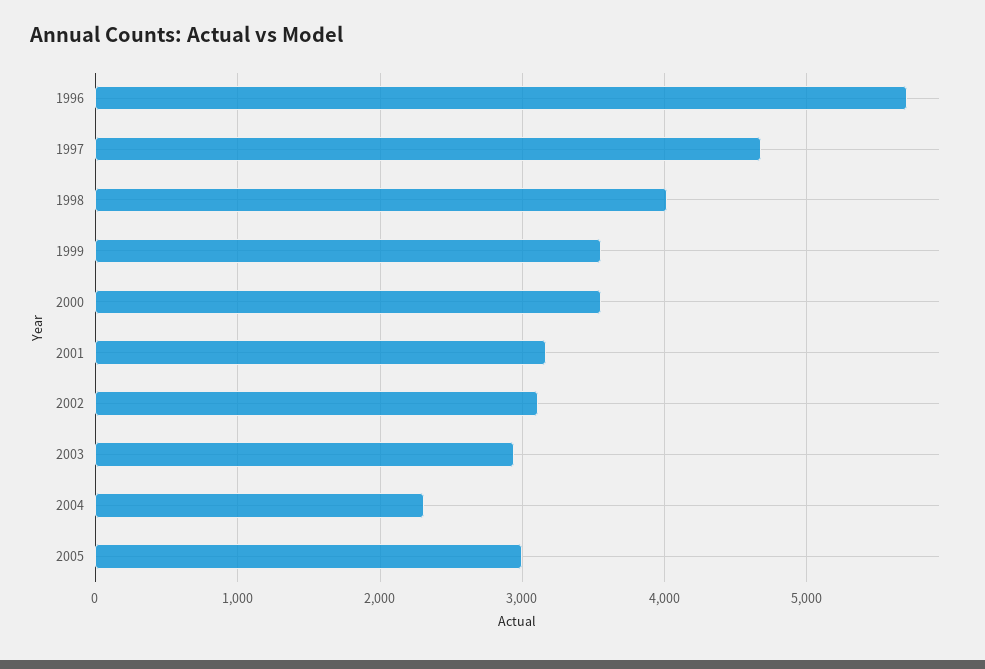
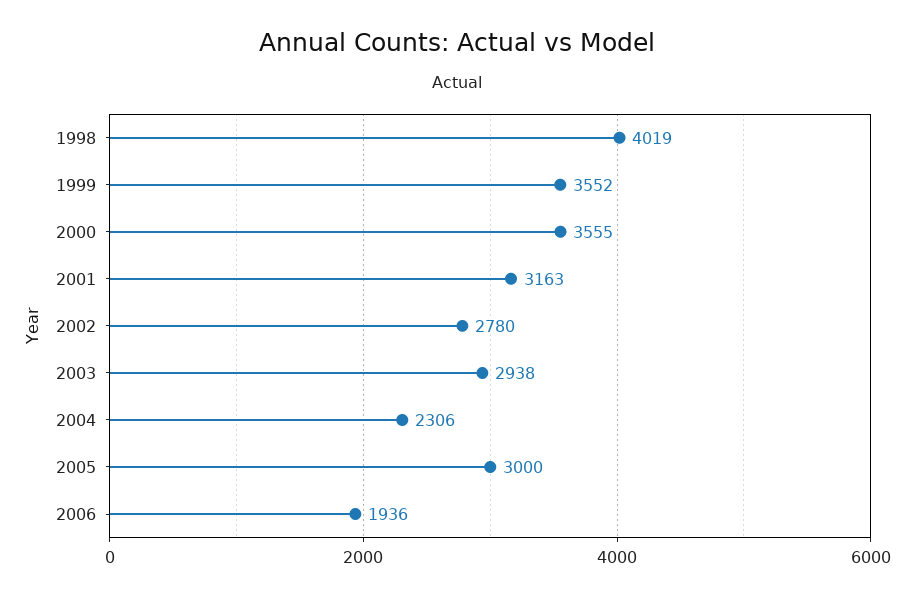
1996: 5700 -> none
1997: 4700 -> none
2002: 3100 -> 2780
2006: none -> 1936

